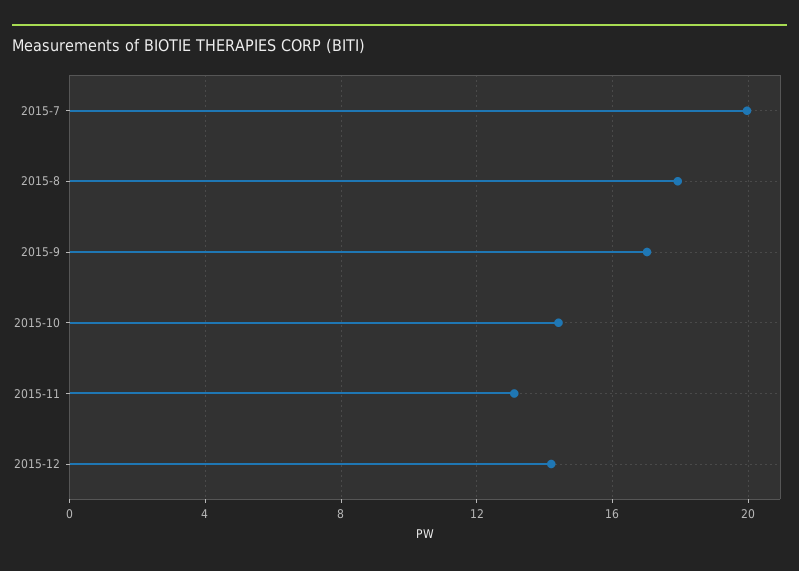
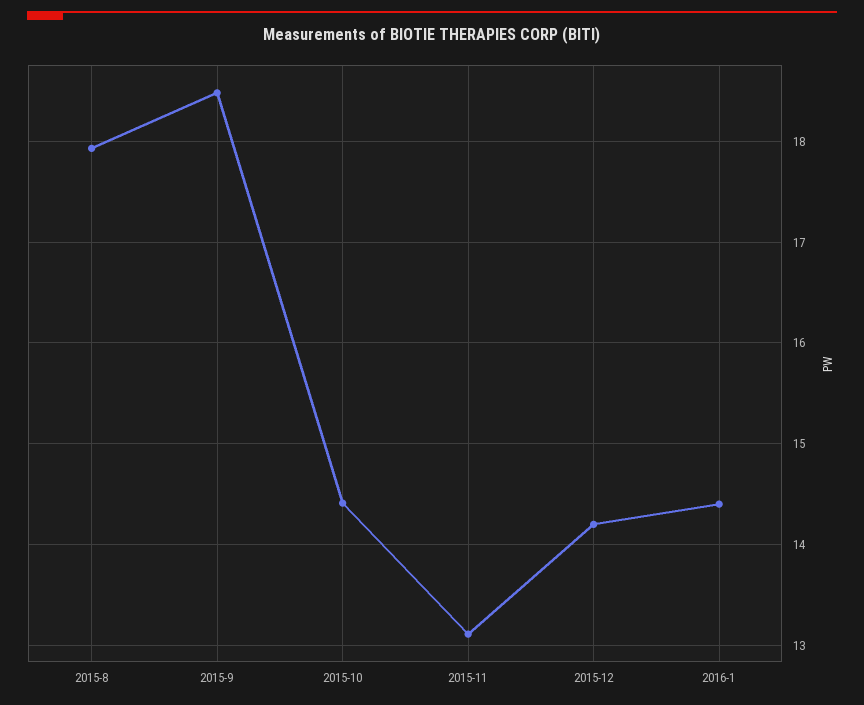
2015-7: 20 -> none
2015-9: 17 -> 18.5
2016-1: none -> 14.4

